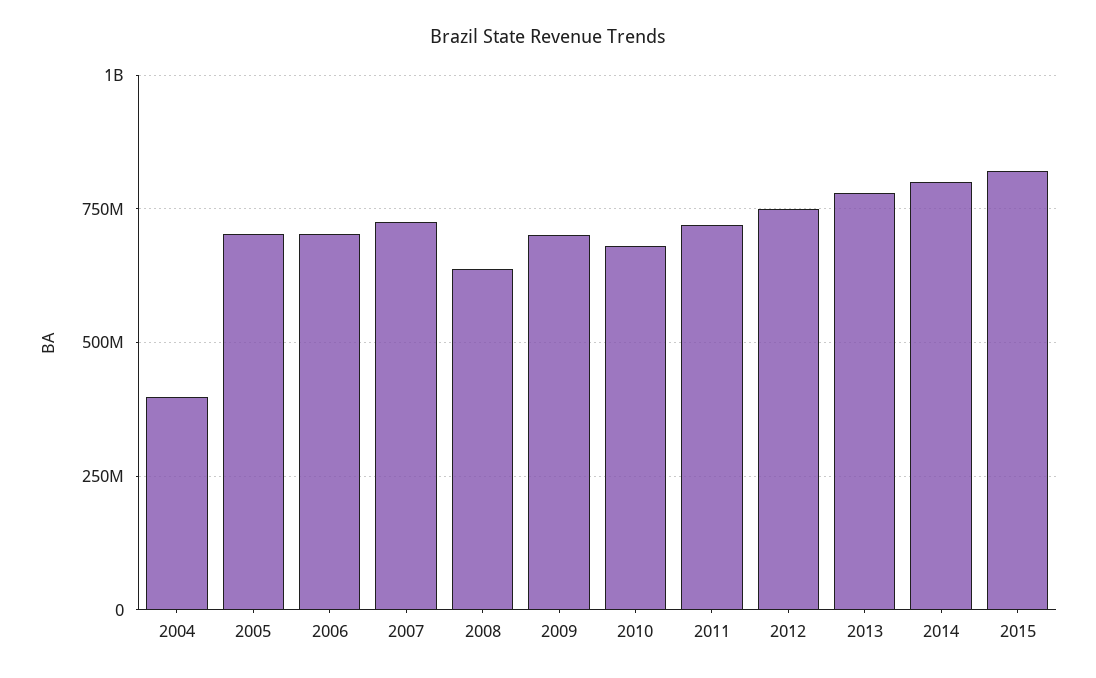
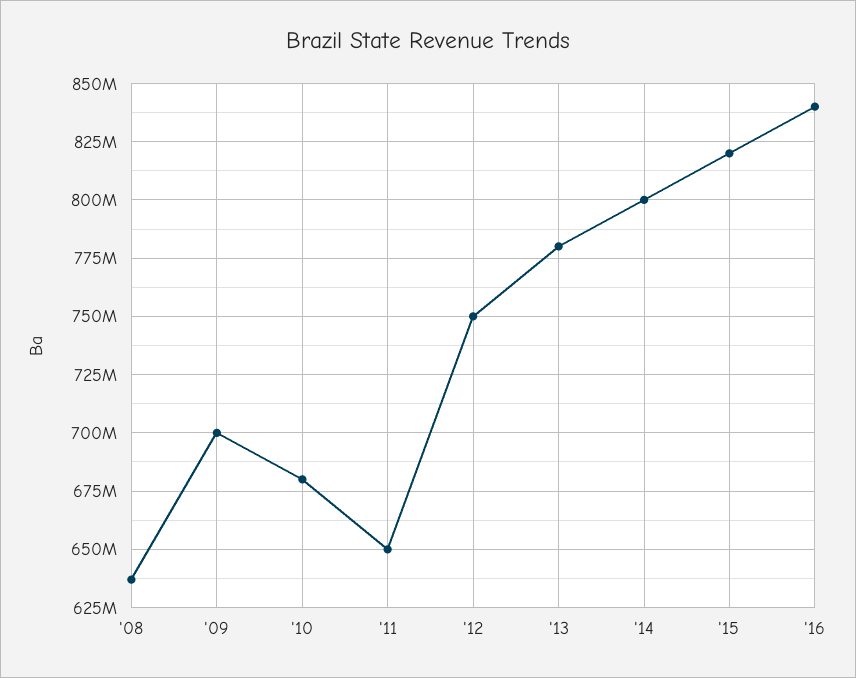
2004: 400000000 -> none
2005: 700000000 -> none
2006: 700000000 -> none
2007: 725000000 -> none
2011: 725000000 -> 650000000
'16: none -> 840000000

